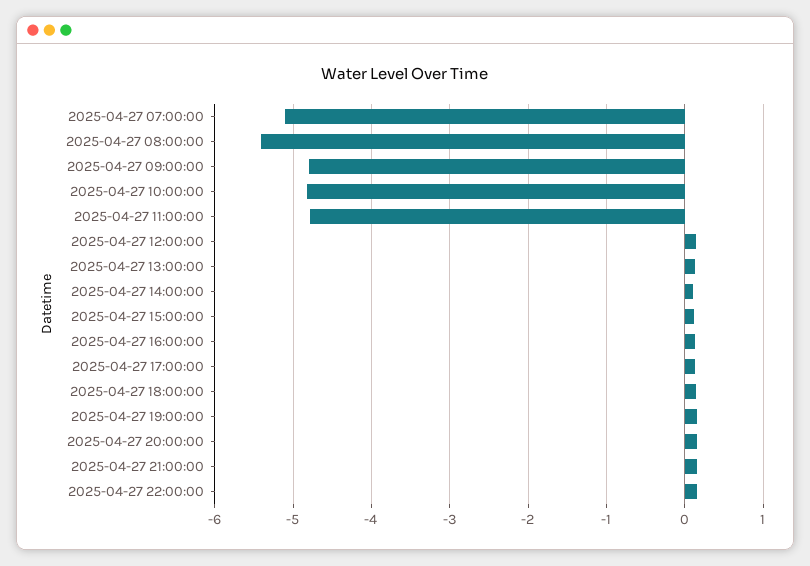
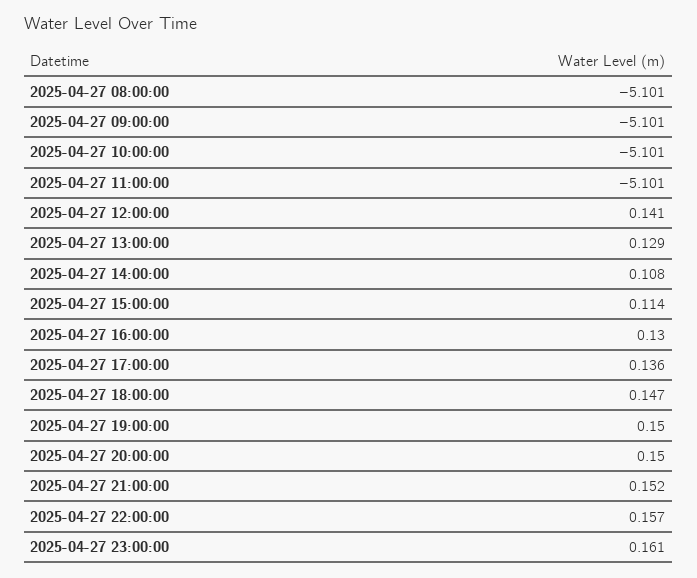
2025-04-27 07:00:00: -5.1 -> none
2025-04-27 08:00:00: -5.4 -> -5.101
2025-04-27 09:00:00: -4.8 -> -5.101
2025-04-27 10:00:00: -4.8 -> -5.101
2025-04-27 11:00:00: -4.8 -> -5.101
2025-04-27 23:00:00: none -> 0.161

